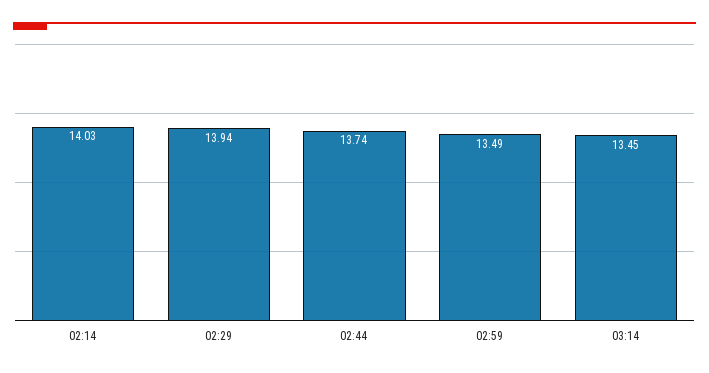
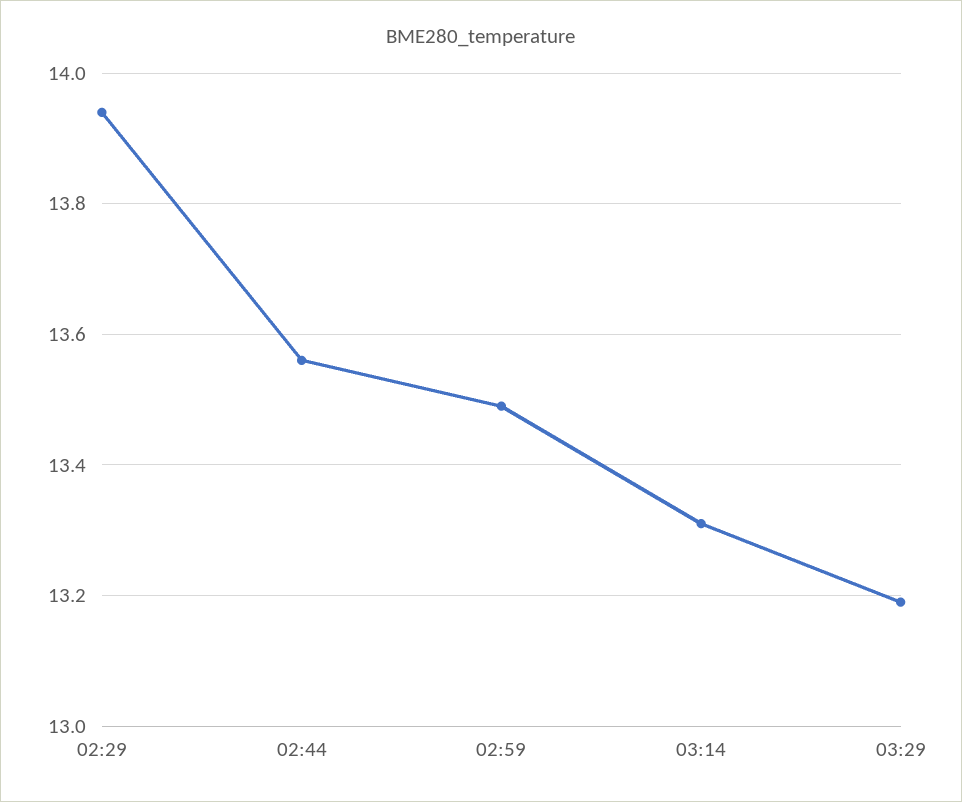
02:14: 14.03 -> none
02:44: 13.74 -> 13.55
03:14: 13.45 -> 13.3
03:29: none -> 13.2

